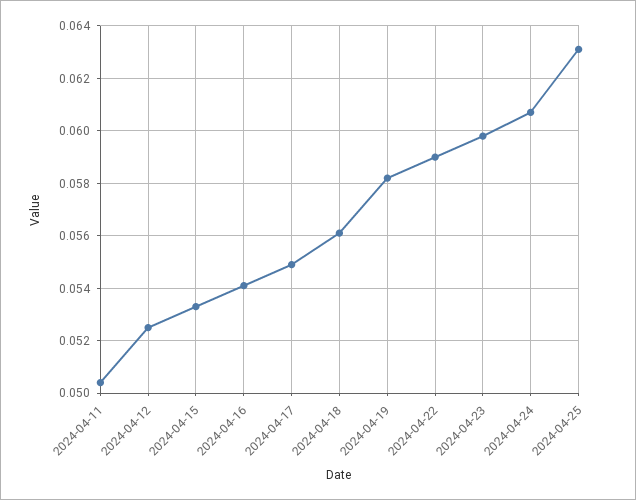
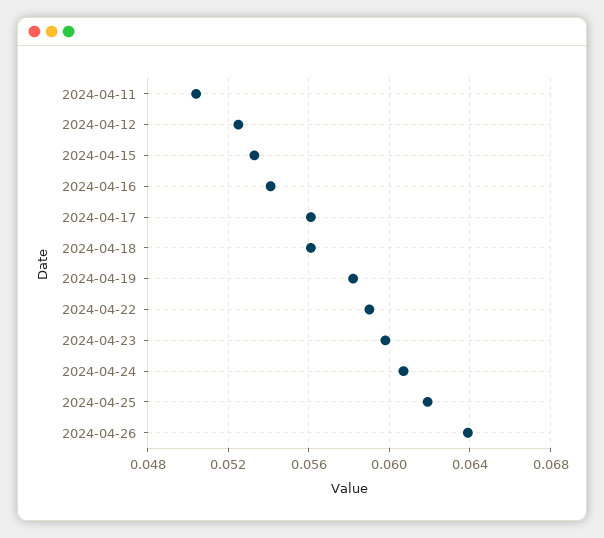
2024-04-17: 0.055 -> 0.056
2024-04-25: 0.063 -> 0.062
2024-04-26: none -> 0.064

